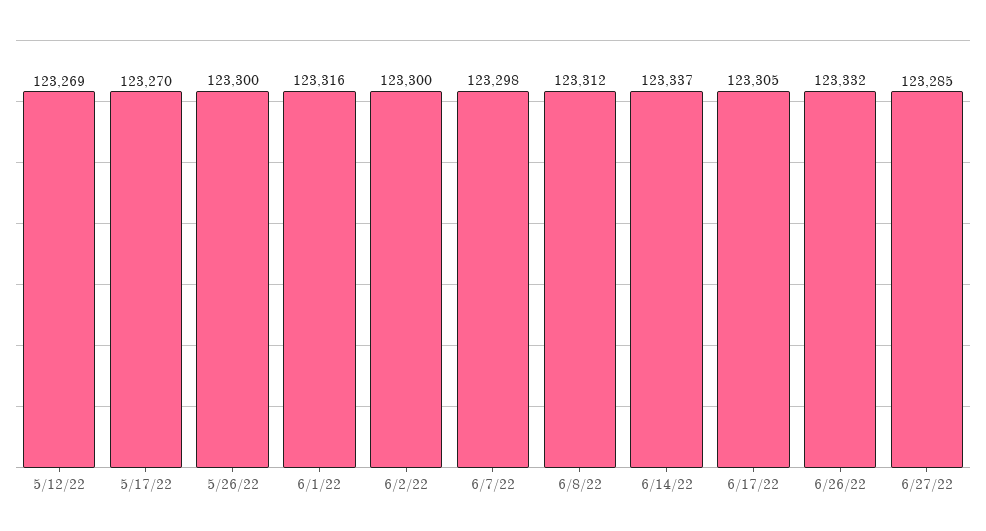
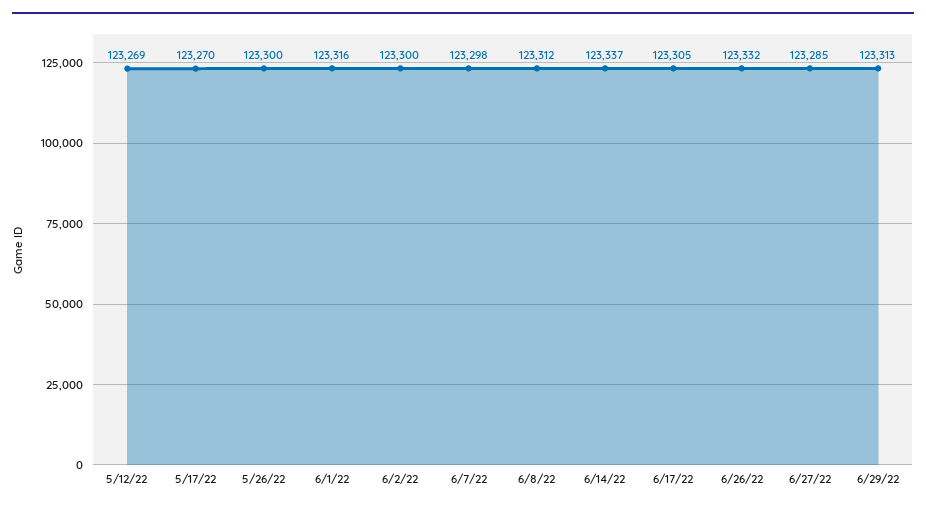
6/29/22: none -> 123313

